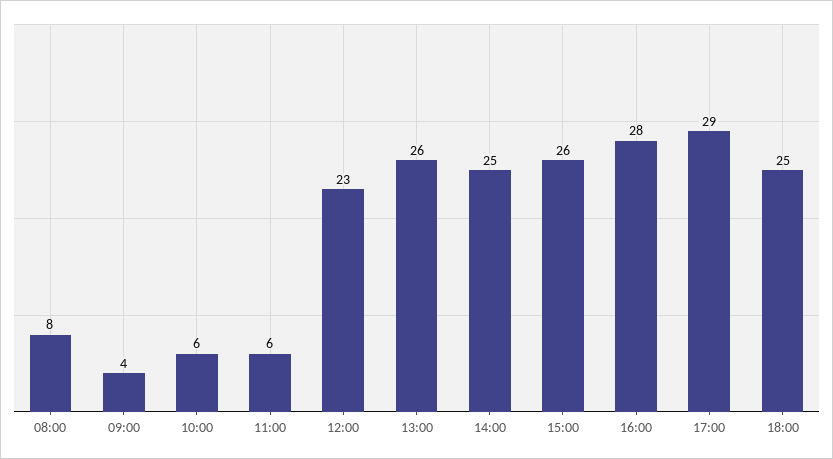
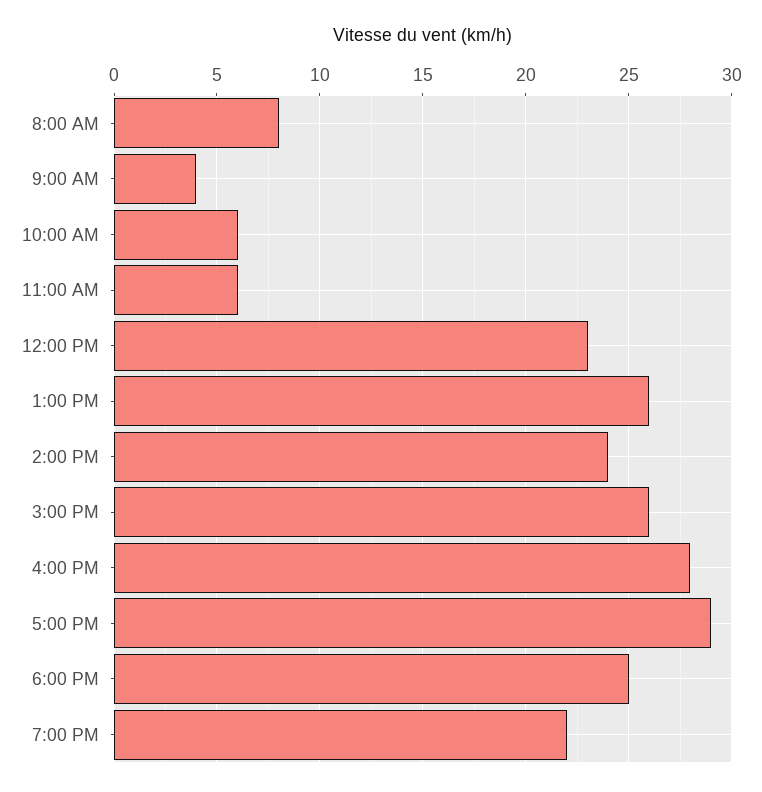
14:00: 25 -> 24
7:00 PM: none -> 22

